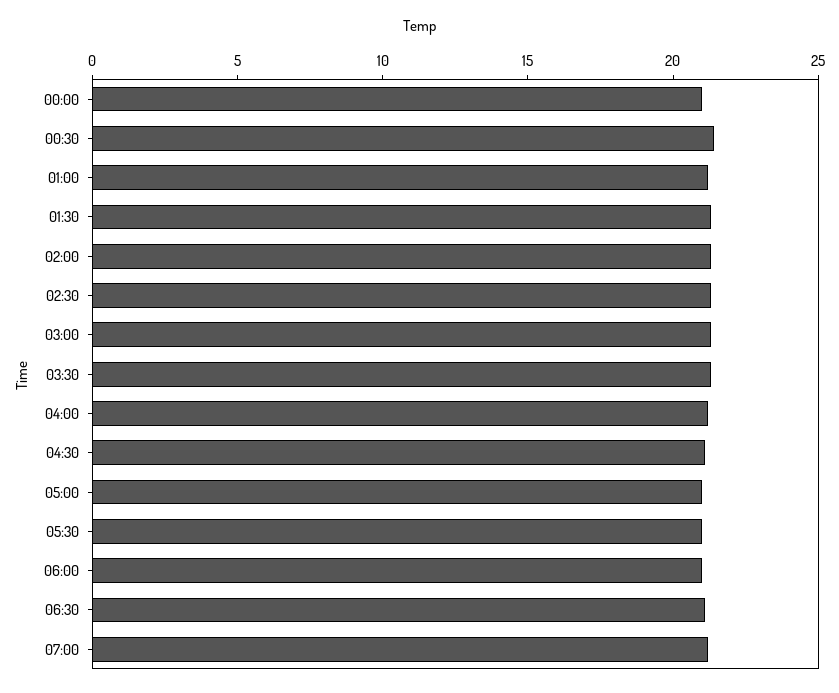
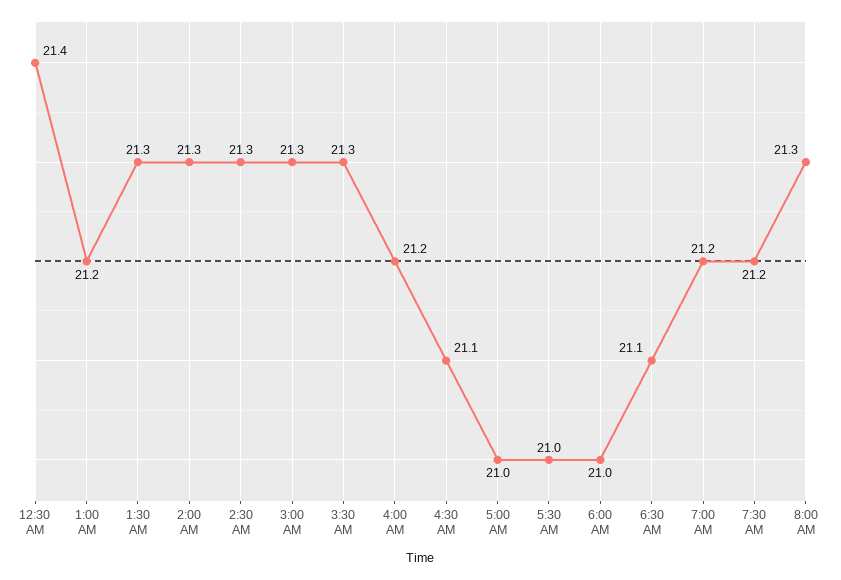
00:00: 21 -> none
7:30 AM: none -> 21.2
8:00 AM: none -> 21.3

